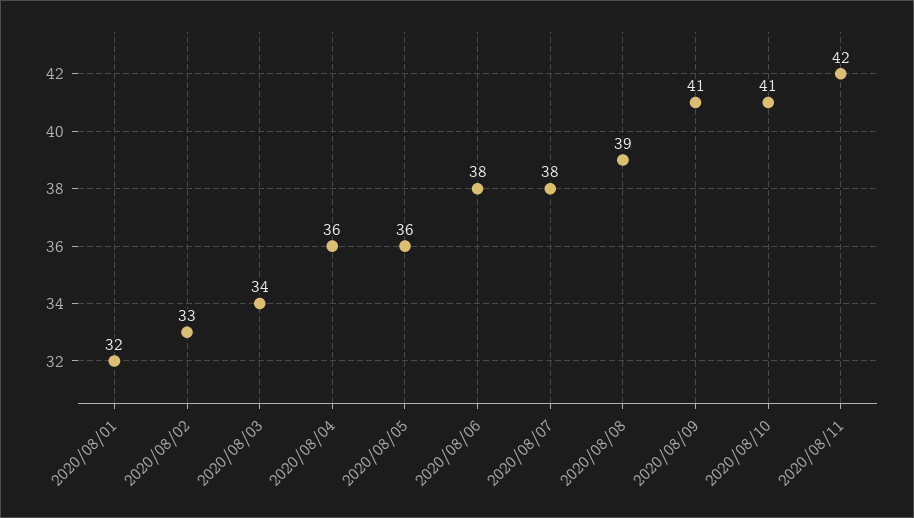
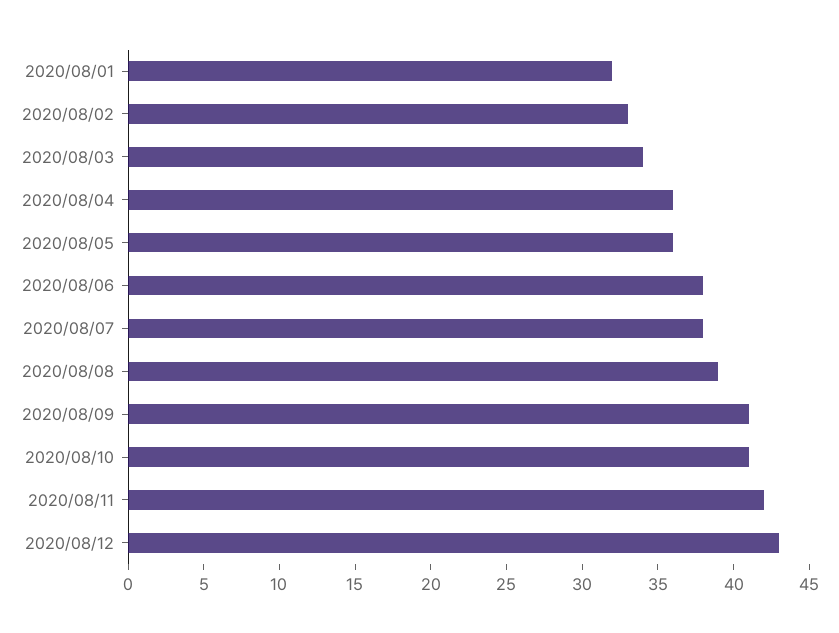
2020/08/12: none -> 43

